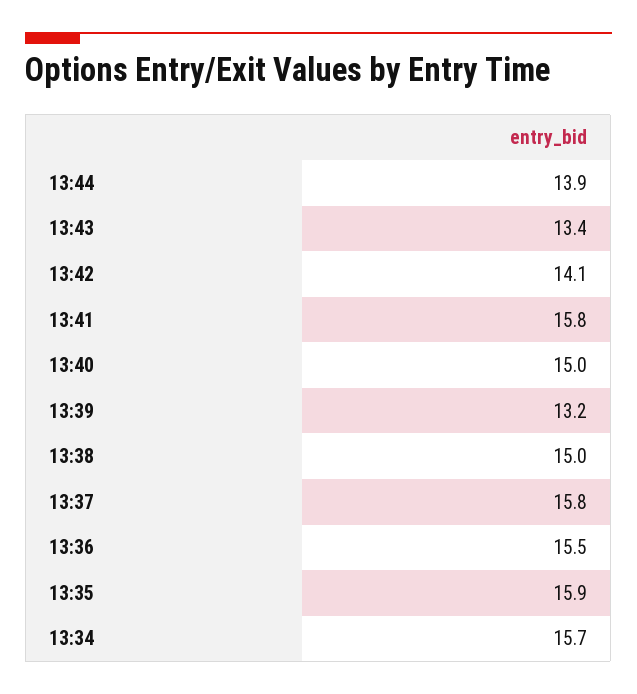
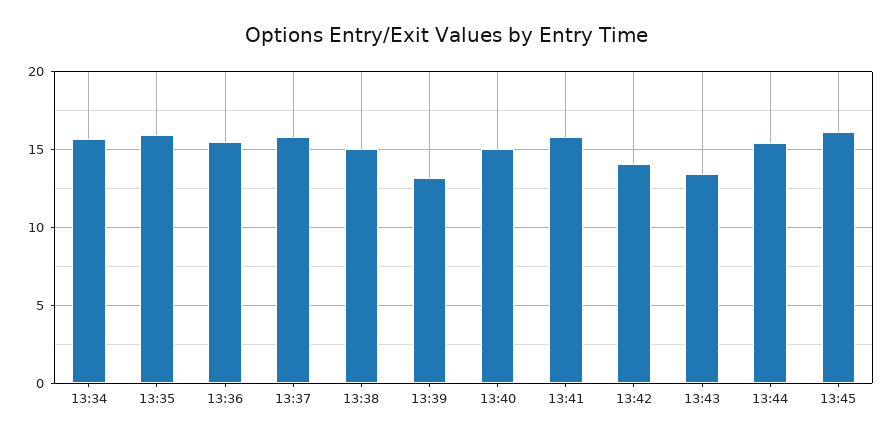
13:44: 13.9 -> 15.5
13:45: none -> 16

